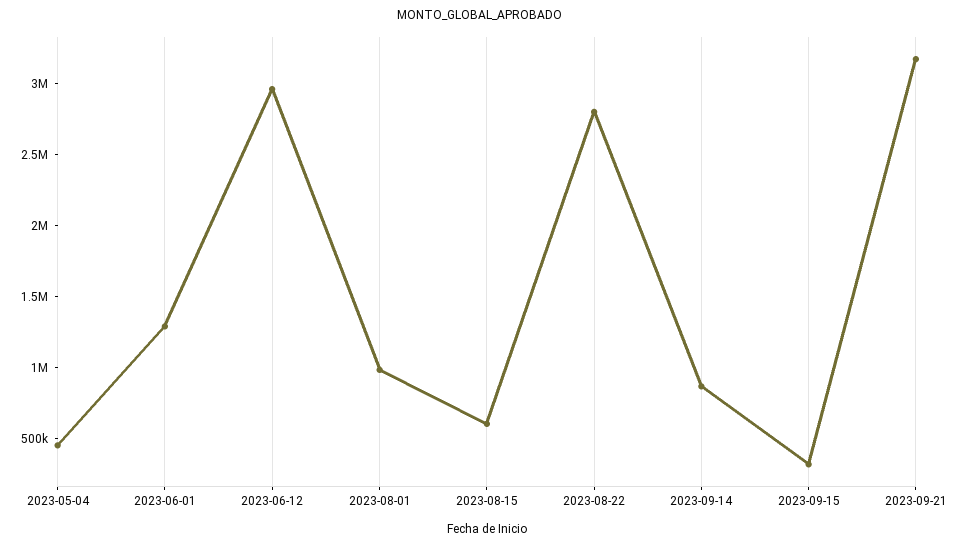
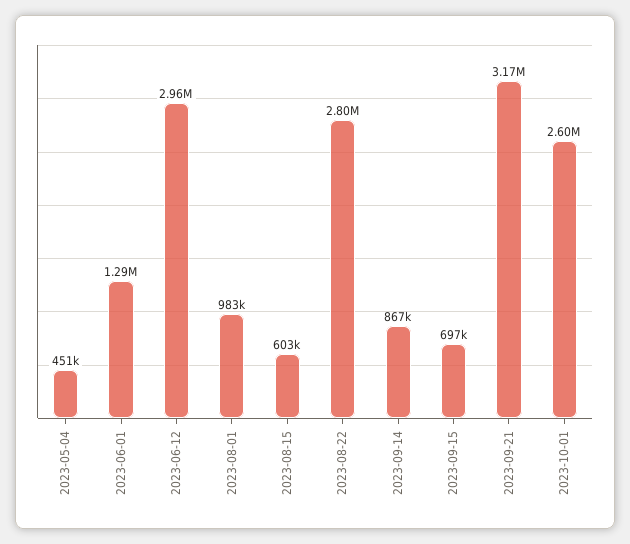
2023-09-15: 300000 -> 697000
2023-10-01: none -> 2600000

